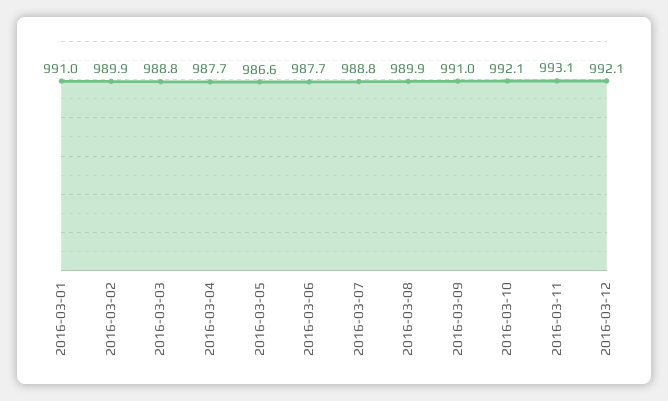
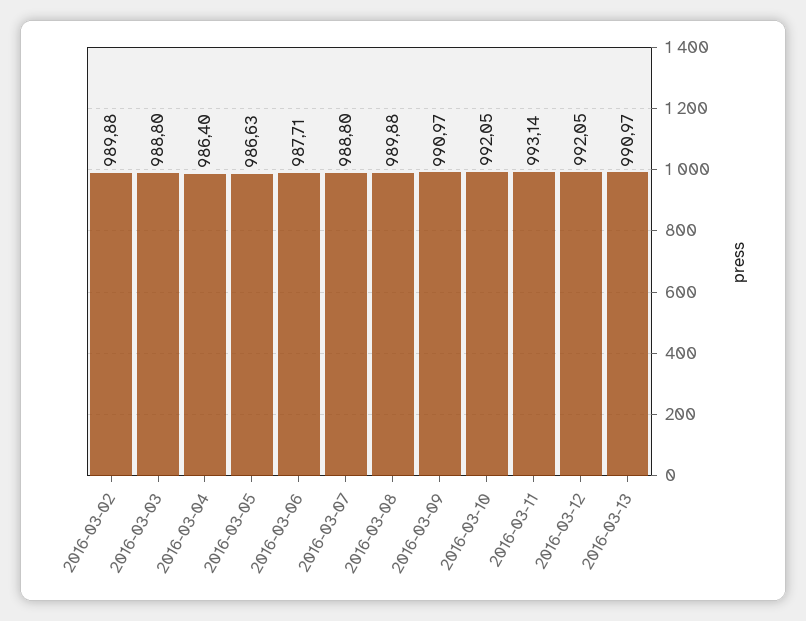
2016-03-01: 991 -> none
2016-03-04: 987.7 -> 986.4
2016-03-13: none -> 990.97

